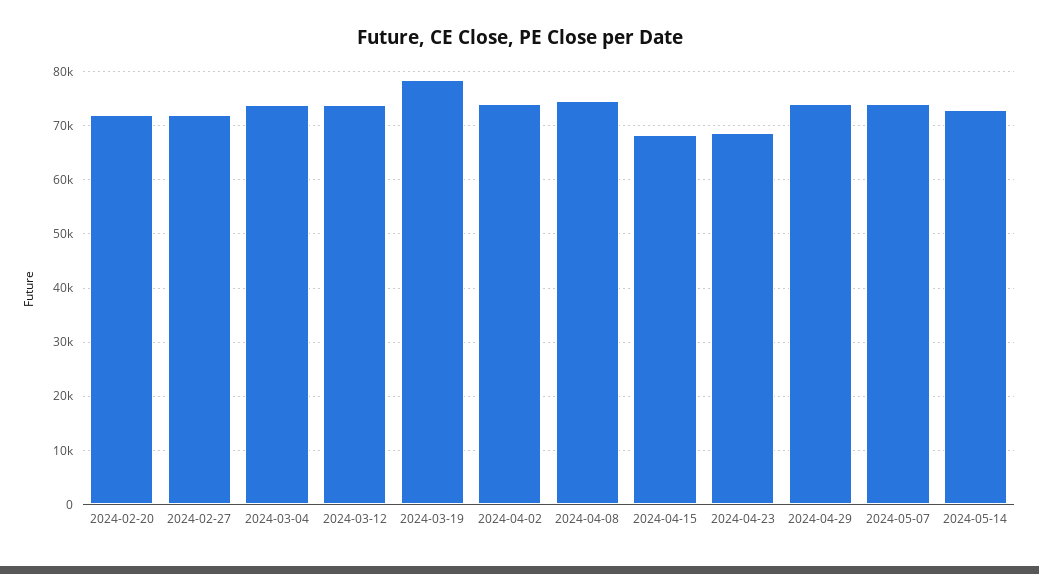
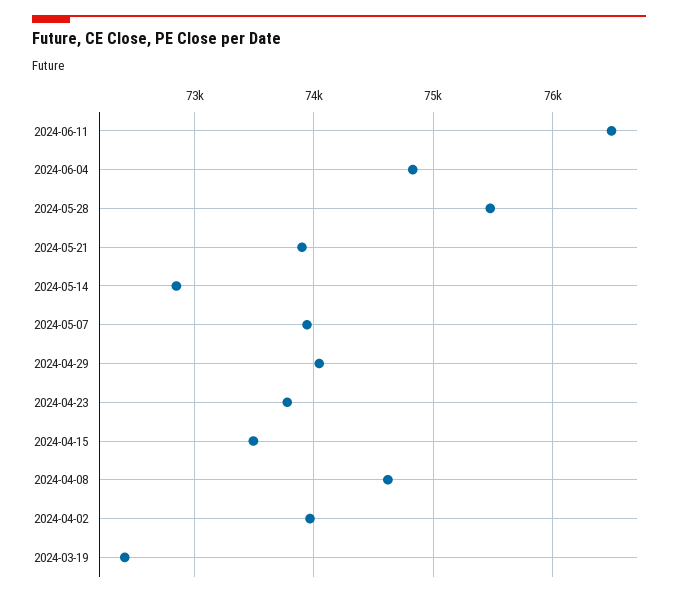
2024-02-20: 72000 -> none
2024-02-27: 72000 -> none
2024-03-04: 74000 -> none
2024-03-12: 74000 -> none
2024-03-19: 78000 -> 72400
2024-04-15: 68000 -> 73500
2024-04-23: 68000 -> 73800
2024-06-11: none -> 76500
2024-06-04: none -> 74800
2024-05-28: none -> 75500
2024-05-21: none -> 73900

